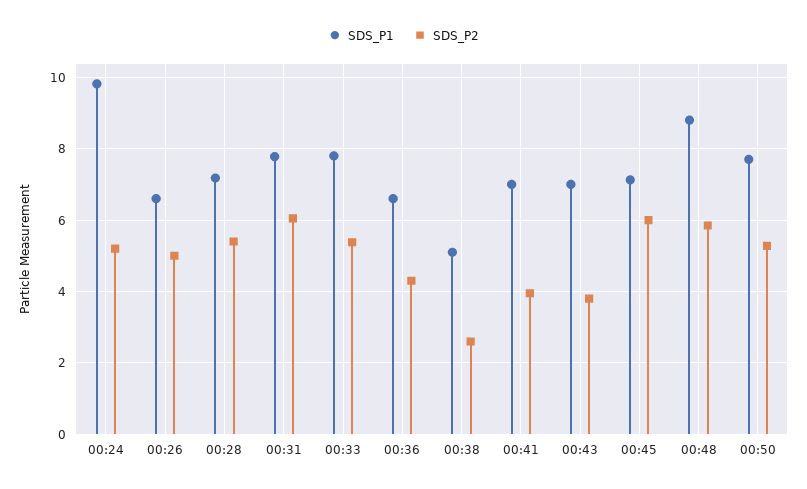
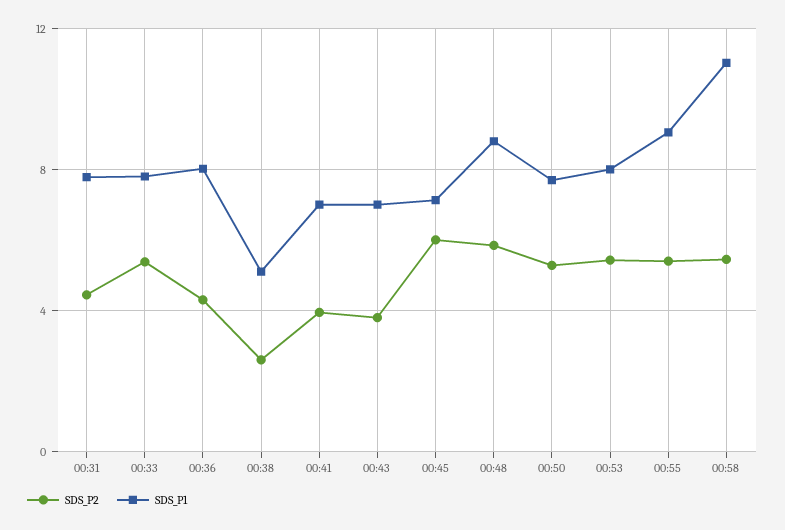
SDS_P1, 00:24: 9.8 -> none
SDS_P2, 00:24: 5.2 -> none
SDS_P1, 00:26: 6.6 -> none
SDS_P2, 00:26: 5 -> none
SDS_P1, 00:28: 7.2 -> none
SDS_P2, 00:28: 5.4 -> none
SDS_P2, 00:31: 6 -> 4.5
SDS_P1, 00:36: 6.6 -> 8
SDS_P2, 00:53: none -> 5.5
SDS_P1, 00:53: none -> 8
SDS_P2, 00:55: none -> 5.5
SDS_P1, 00:55: none -> 9
SDS_P2, 00:58: none -> 5.5
SDS_P1, 00:58: none -> 11

